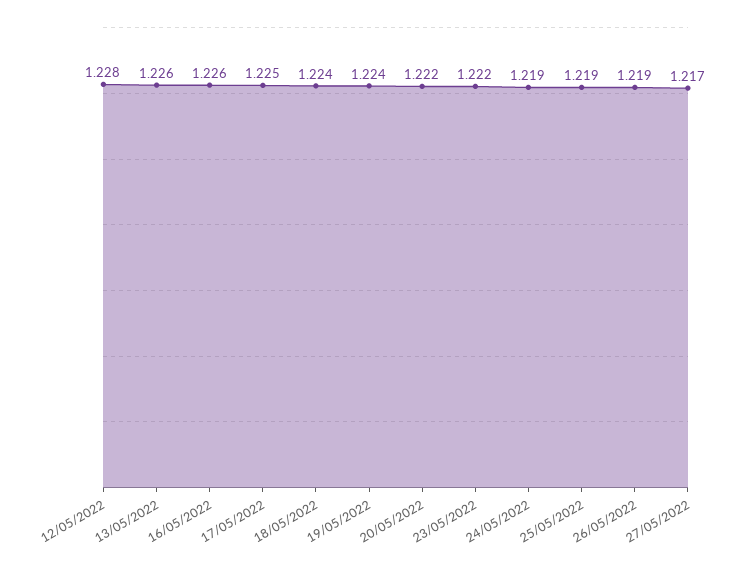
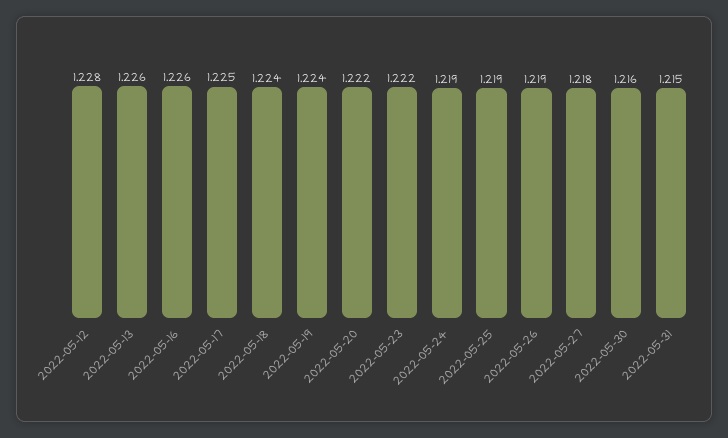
27/05/2022: 1.217 -> 1.218
2022-05-30: none -> 1.216
2022-05-31: none -> 1.215

